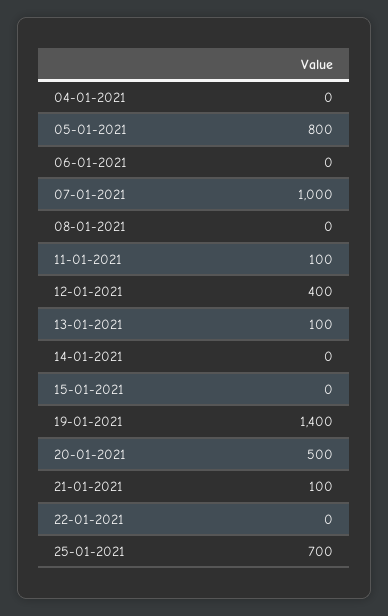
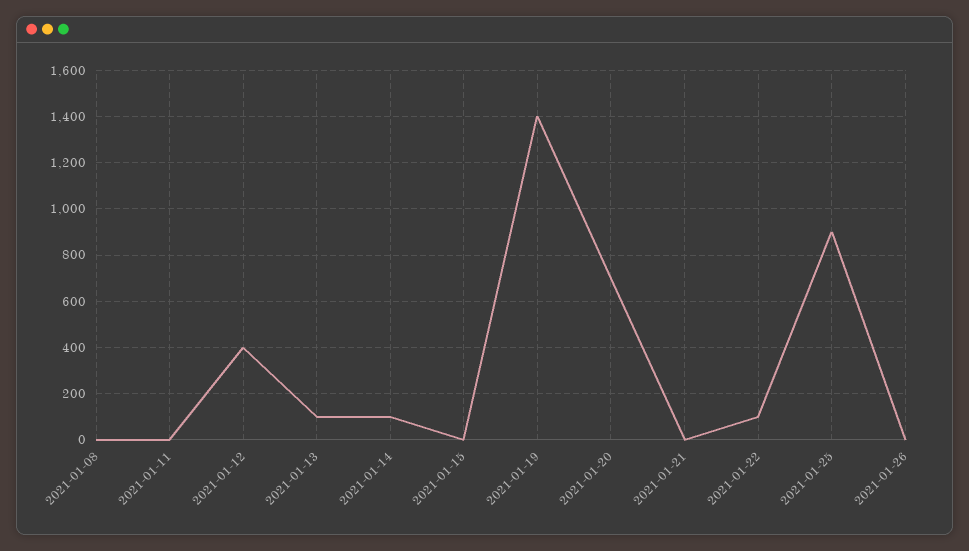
04-01-2021: 0 -> none
05-01-2021: 800 -> none
06-01-2021: 0 -> none
07-01-2021: 1000 -> none
11-01-2021: 100 -> 0
14-01-2021: 0 -> 100
20-01-2021: 500 -> 700
21-01-2021: 100 -> 0
22-01-2021: 0 -> 100
25-01-2021: 700 -> 900
2021-01-26: none -> 0

